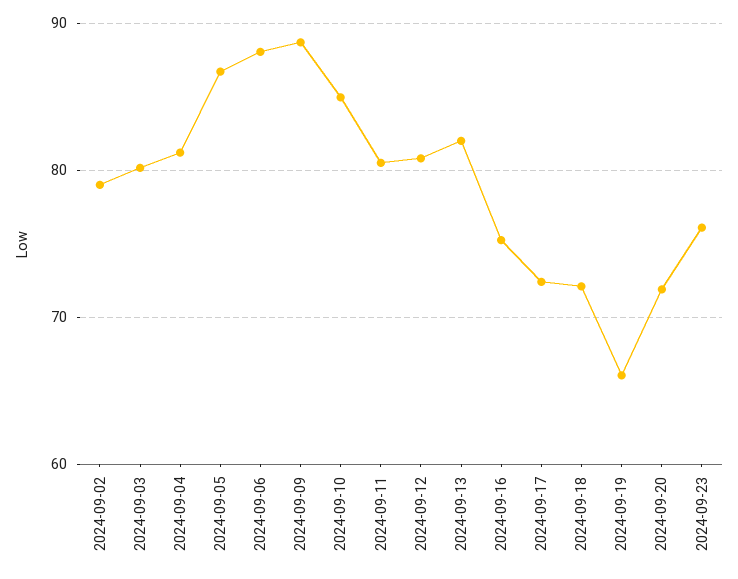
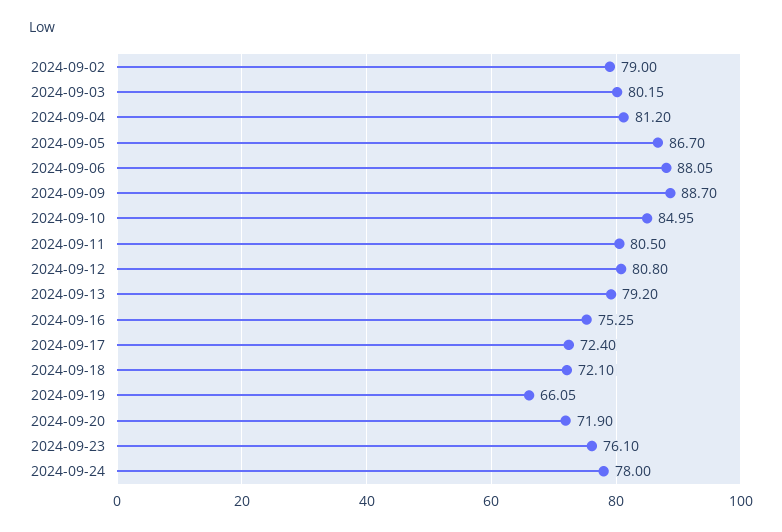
2024-09-13: 82 -> 79.2
2024-09-24: none -> 78

